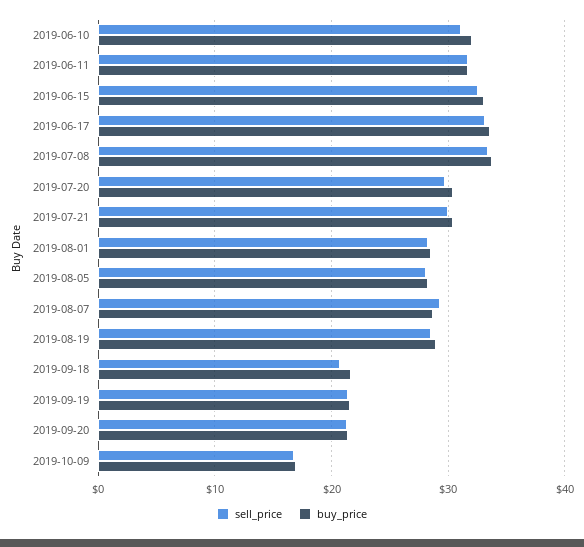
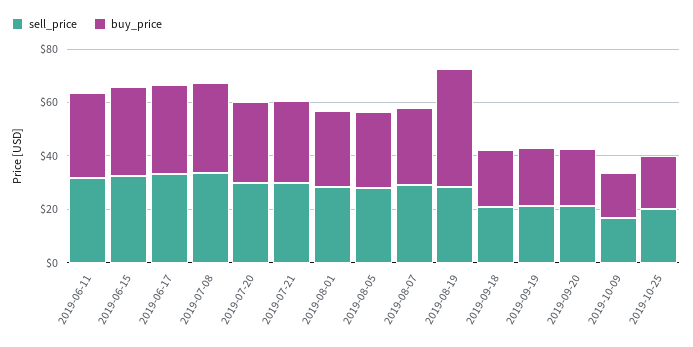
sell_price, 2019-06-10: 31 -> none
buy_price, 2019-06-10: 32 -> none
buy_price, 2019-08-19: 29 -> 45
sell_price, 2019-10-25: none -> 20
buy_price, 2019-10-25: none -> 20

